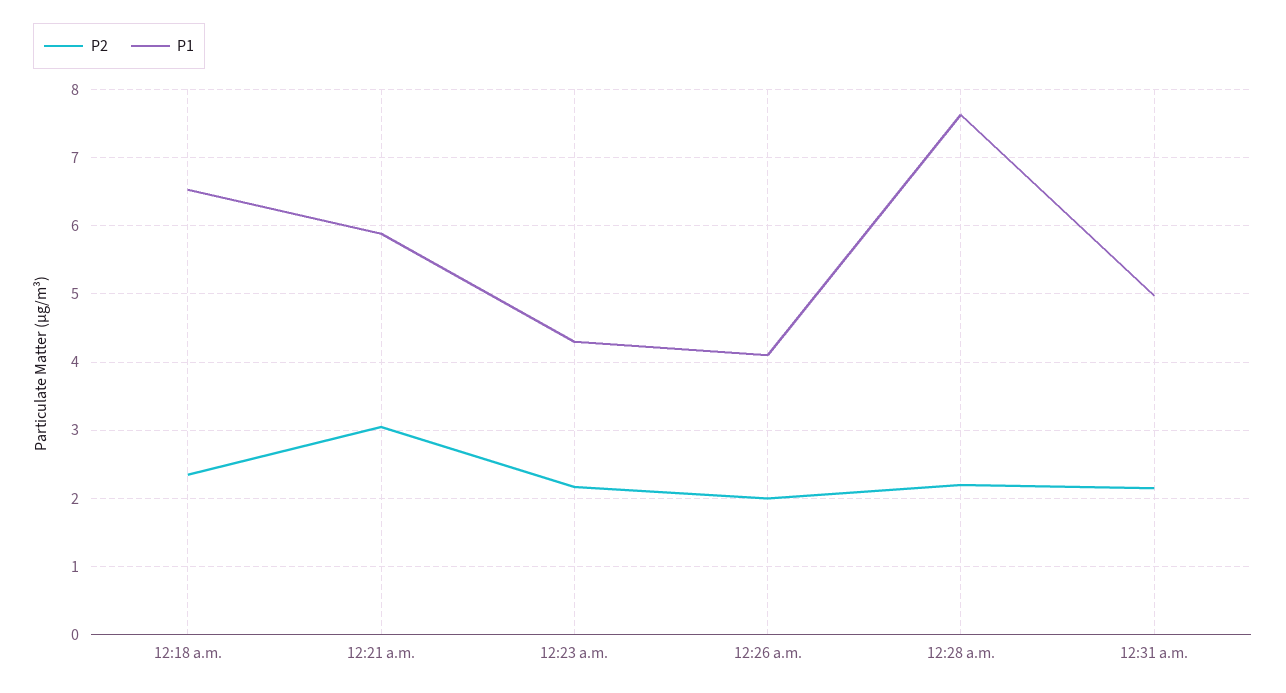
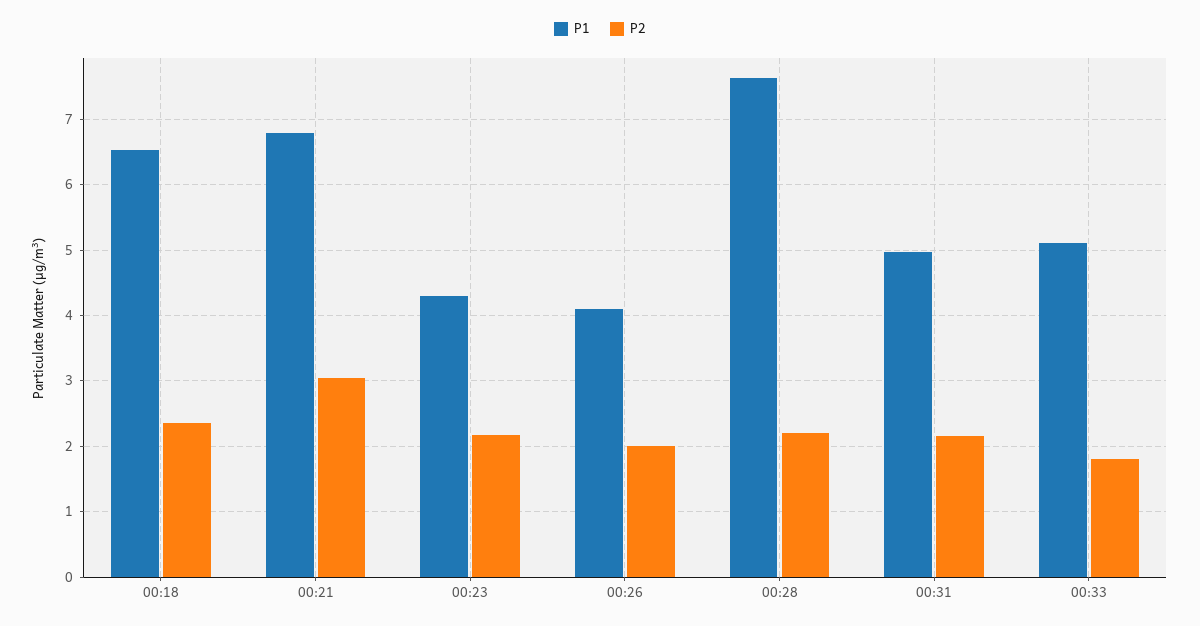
P1, 12:21 a.m.: 5.9 -> 6.8
P1, 00:33: none -> 5.1
P2, 00:33: none -> 1.8

